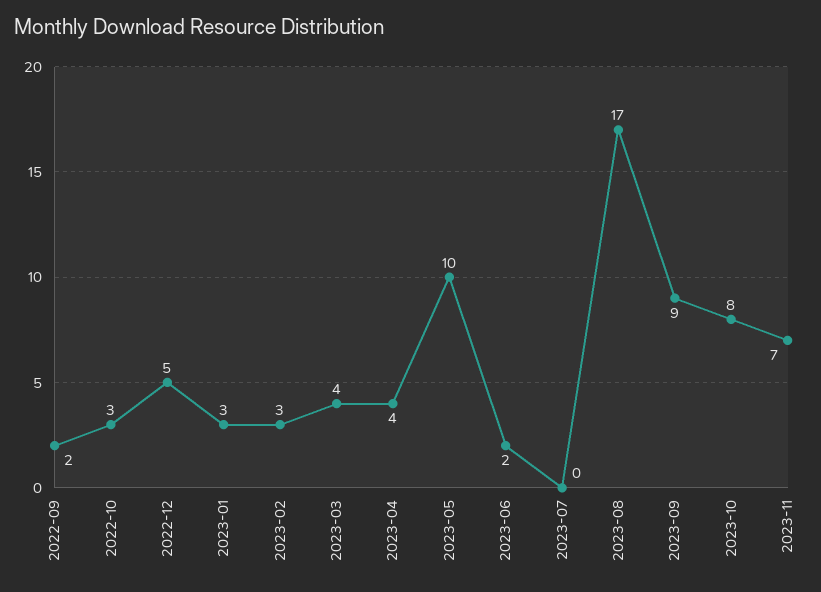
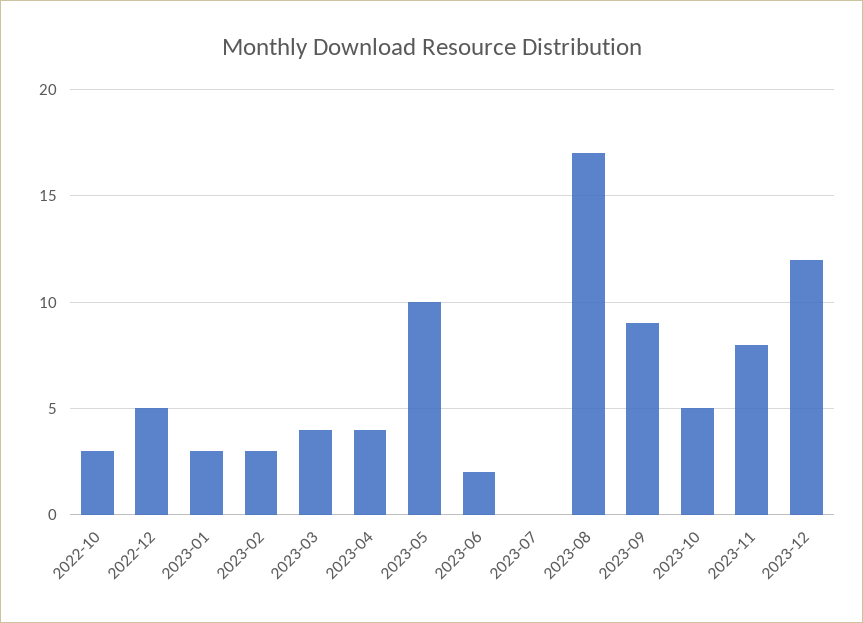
2022-09: 2 -> none
2023-10: 8 -> 5
2023-11: 7 -> 8
2023-12: none -> 12

